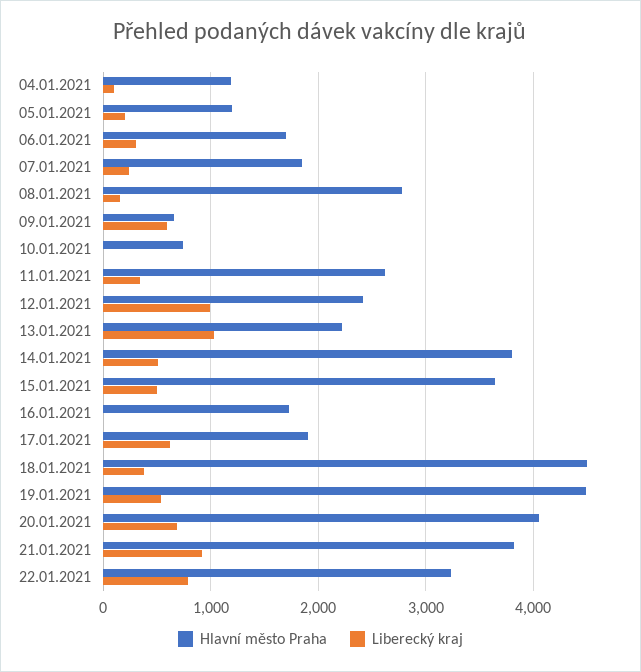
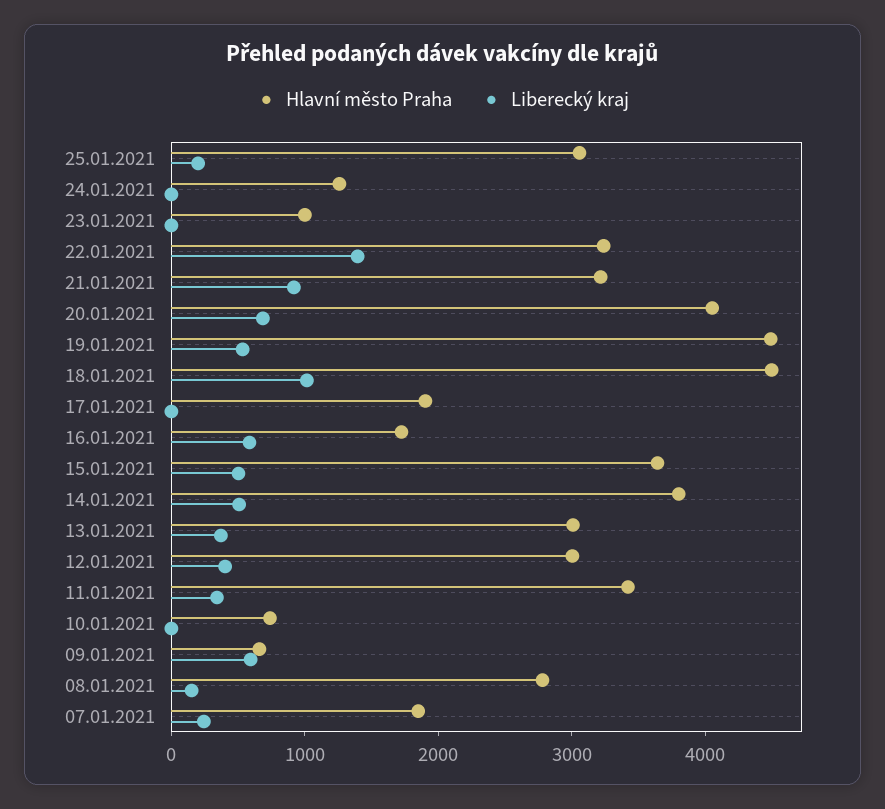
Hlavní město Praha, 04.01.2021: 1200 -> none
Liberecký kraj, 04.01.2021: 100 -> none
Hlavní město Praha, 05.01.2021: 1200 -> none
Liberecký kraj, 05.01.2021: 200 -> none
Hlavní město Praha, 06.01.2021: 1700 -> none
Liberecký kraj, 06.01.2021: 300 -> none
Hlavní město Praha, 11.01.2021: 2600 -> 3400
Hlavní město Praha, 12.01.2021: 2400 -> 3000
Liberecký kraj, 12.01.2021: 1000 -> 400
Hlavní město Praha, 13.01.2021: 2200 -> 3000
Liberecký kraj, 13.01.2021: 1000 -> 400
Liberecký kraj, 16.01.2021: 0 -> 600
Liberecký kraj, 17.01.2021: 600 -> 0
Liberecký kraj, 18.01.2021: 400 -> 1000
Hlavní město Praha, 21.01.2021: 3800 -> 3200
Liberecký kraj, 22.01.2021: 800 -> 1400
Hlavní město Praha, 25.01.2021: none -> 3000
Liberecký kraj, 25.01.2021: none -> 200
Hlavní město Praha, 24.01.2021: none -> 1200
Liberecký kraj, 24.01.2021: none -> 0
Hlavní město Praha, 23.01.2021: none -> 1000
Liberecký kraj, 23.01.2021: none -> 0

